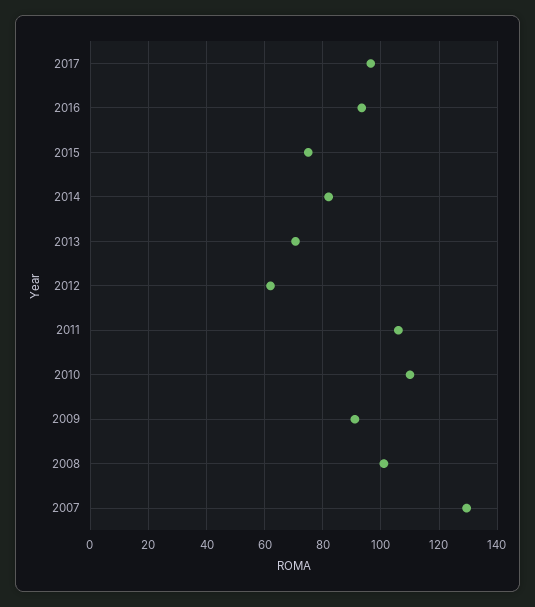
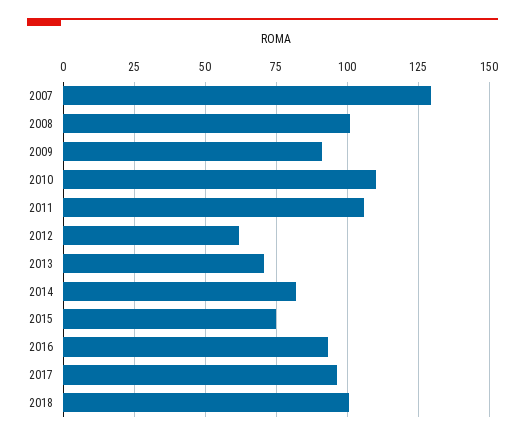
2018: none -> 100

